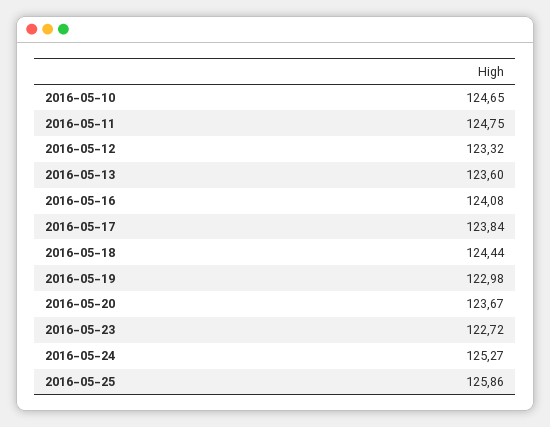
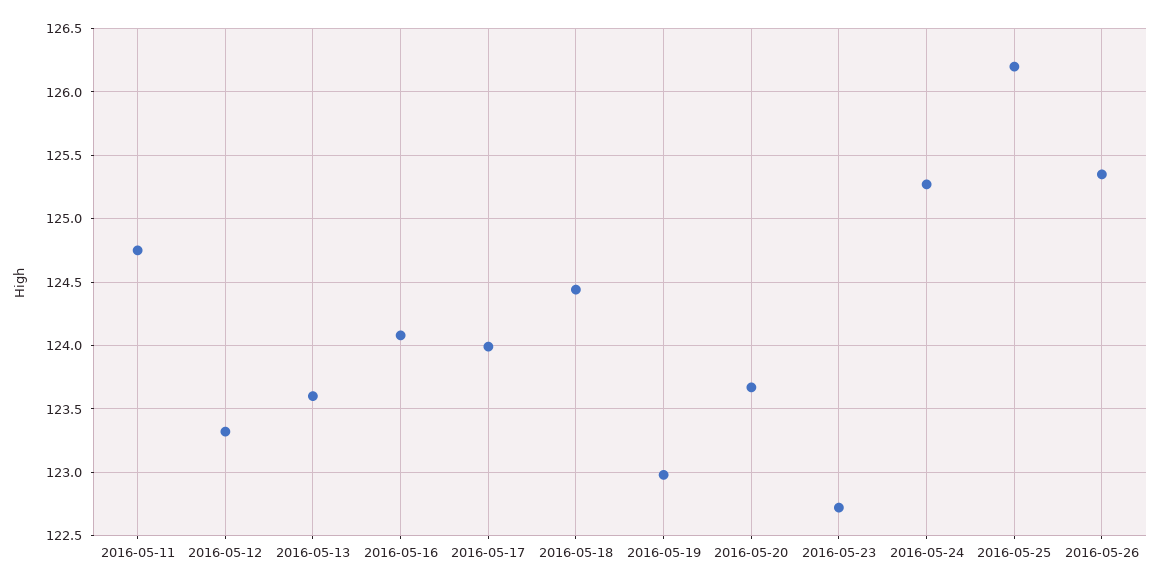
2016-05-10: 124.65 -> none
2016-05-17: 123.84 -> 124
2016-05-25: 125.86 -> 126.2
2016-05-26: none -> 125.35

